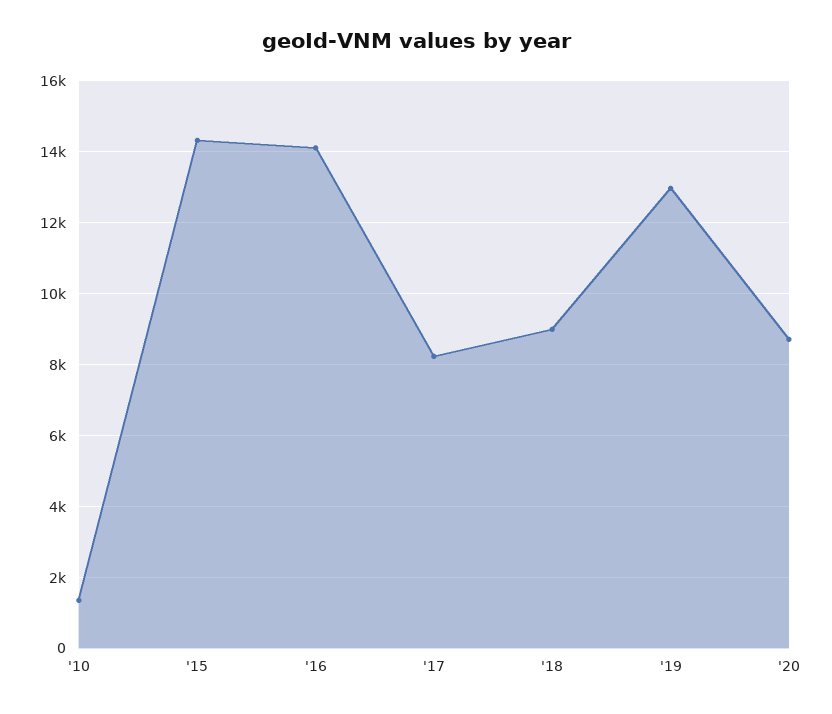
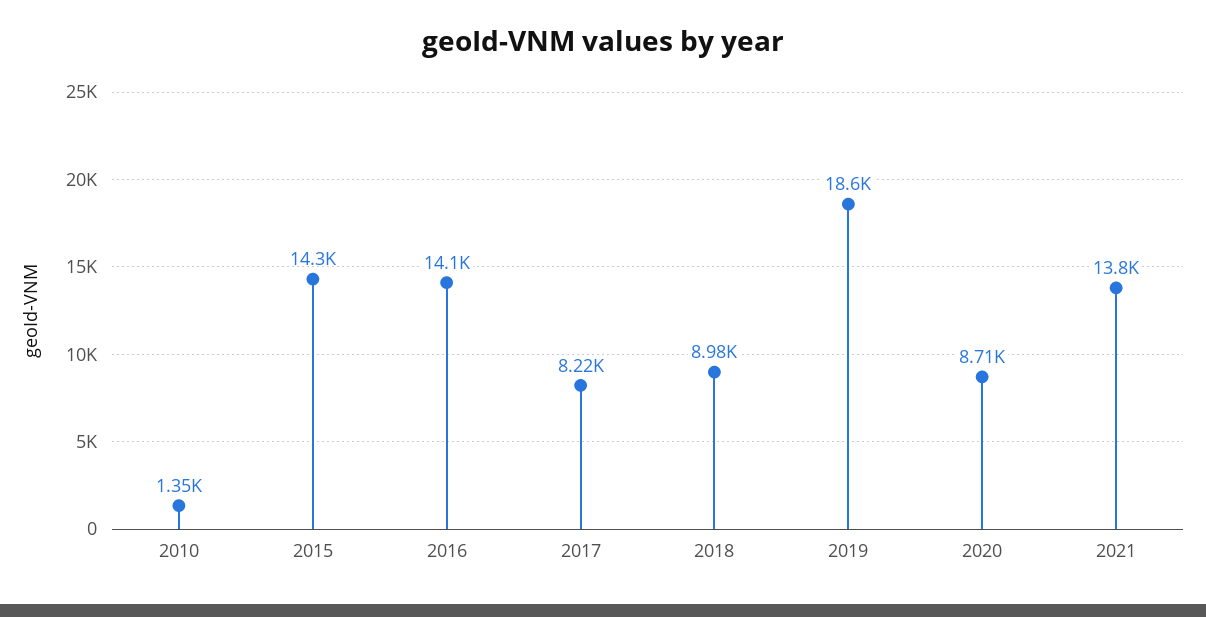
'19: 13000 -> 18600
2021: none -> 13800

